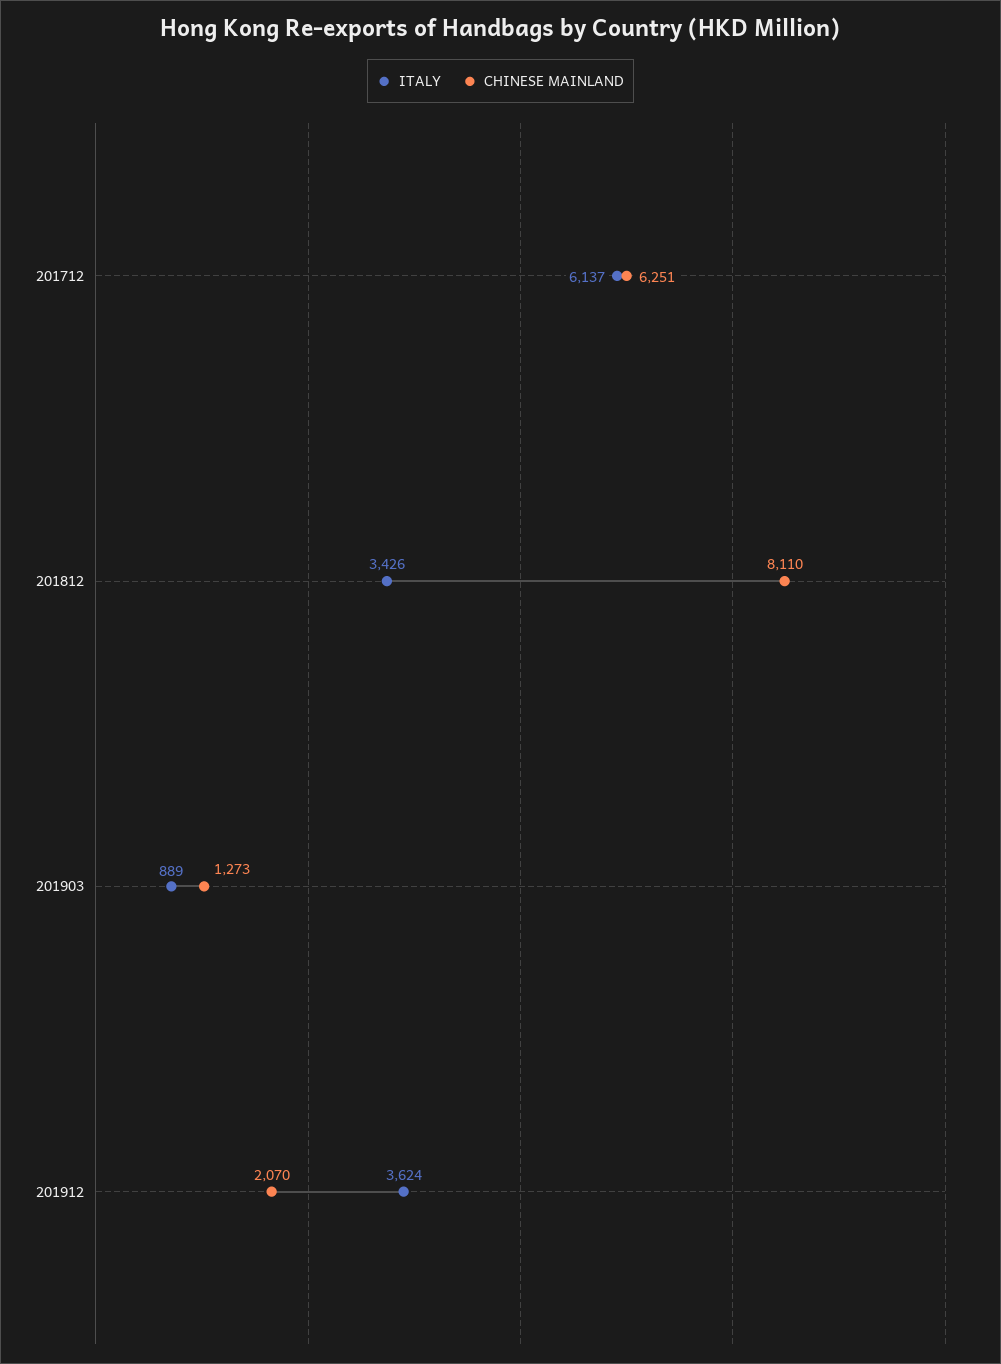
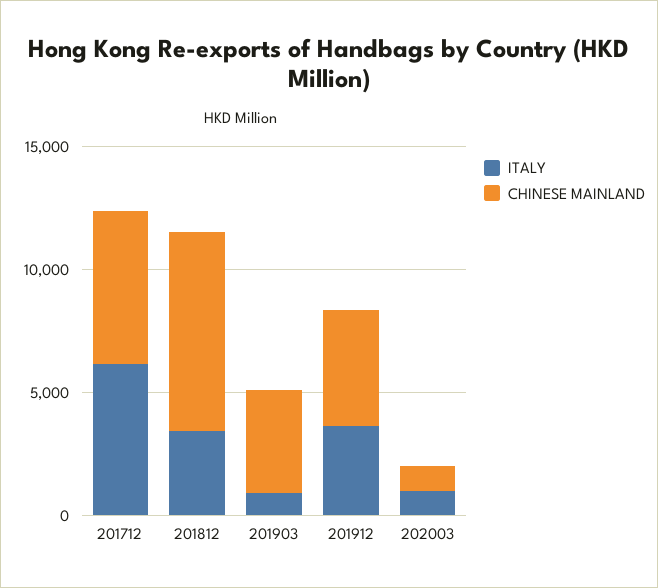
CHINESE MAINLAND, 201903: 1273 -> 4000
CHINESE MAINLAND, 201912: 2070 -> 5000
ITALY, 202003: none -> 1000
CHINESE MAINLAND, 202003: none -> 1000

